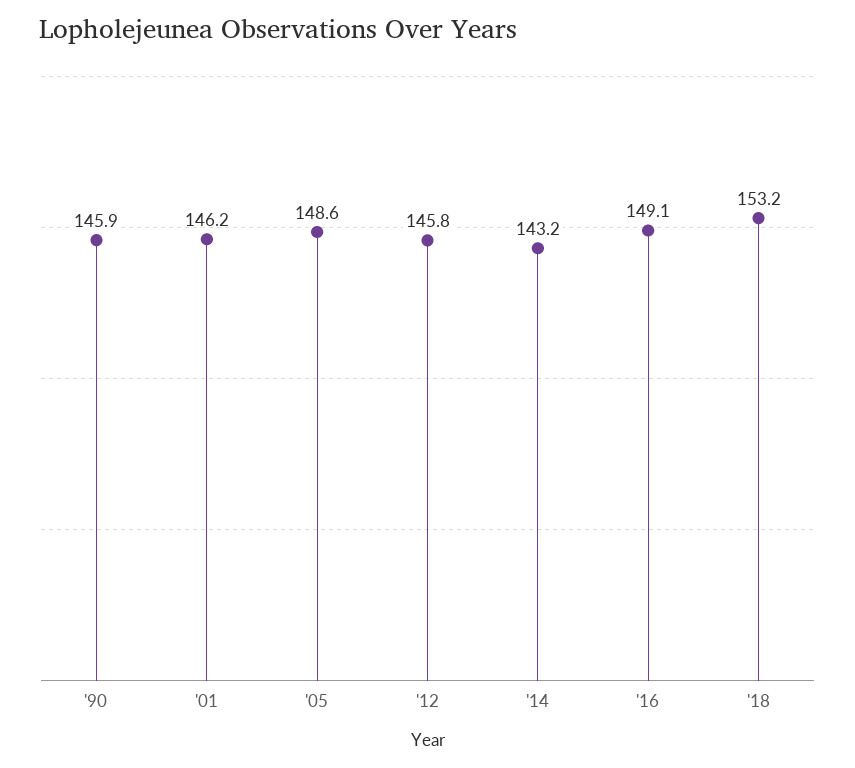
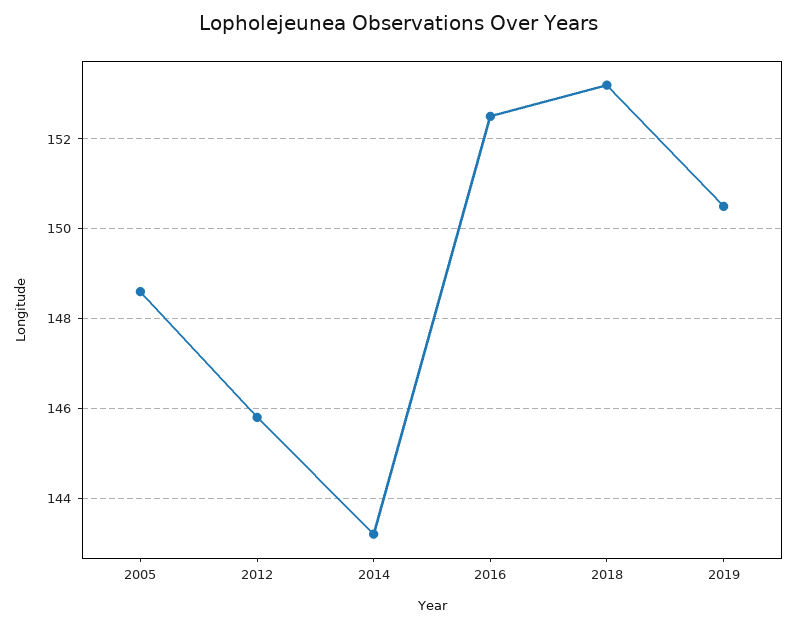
'90: 145.9 -> none
'01: 146.2 -> none
'16: 149.1 -> 152.5
2019: none -> 150.5

